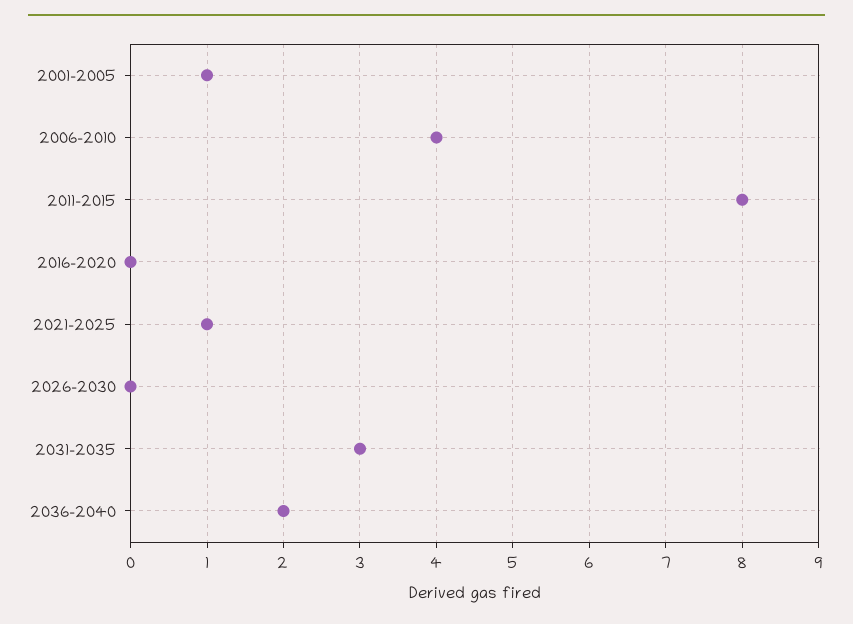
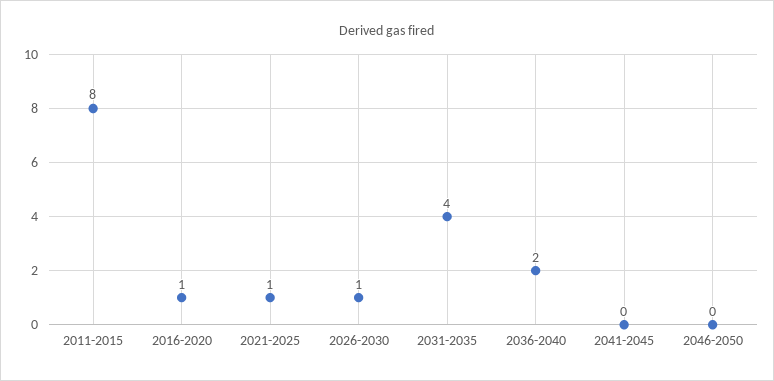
2001-2005: 1 -> none
2006-2010: 4 -> none
2016-2020: 0 -> 1
2026-2030: 0 -> 1
2031-2035: 3 -> 4
2041-2045: none -> 0
2046-2050: none -> 0

